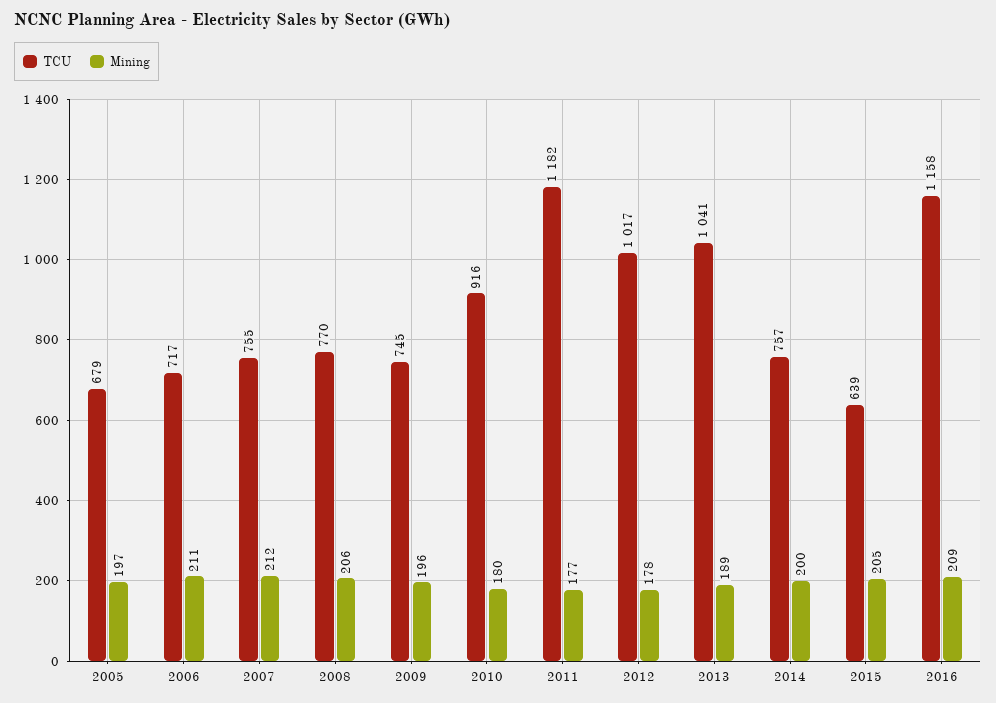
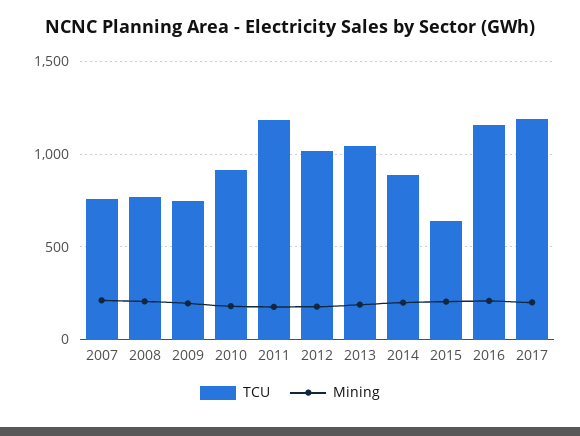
TCU, 2005: 679 -> none
Mining, 2005: 197 -> none
TCU, 2006: 717 -> none
Mining, 2006: 211 -> none
TCU, 2014: 757 -> 900
TCU, 2017: none -> 1200
Mining, 2017: none -> 200

